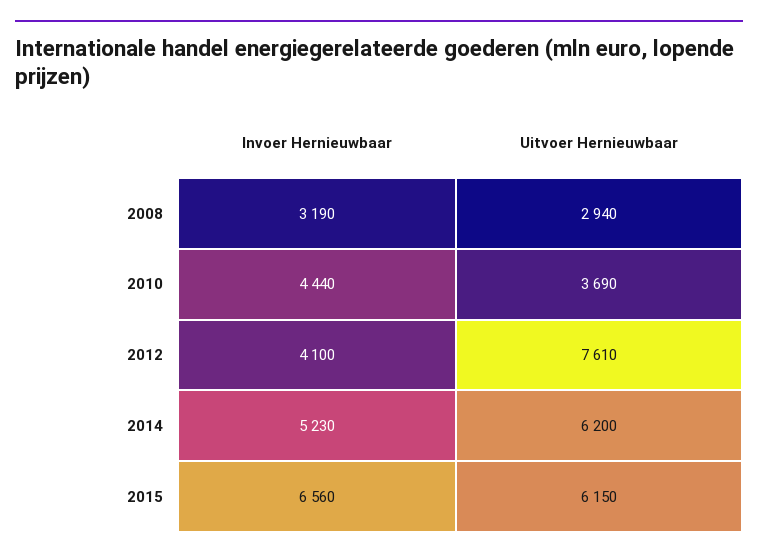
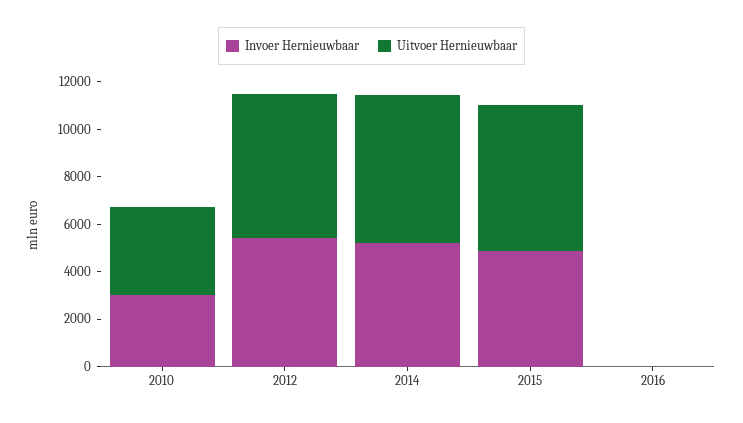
Invoer Hernieuwbaar, 2008: 3190 -> none
Uitvoer Hernieuwbaar, 2008: 2940 -> none
Invoer Hernieuwbaar, 2010: 4440 -> 3000
Invoer Hernieuwbaar, 2012: 4100 -> 5500
Uitvoer Hernieuwbaar, 2012: 7610 -> 6000
Invoer Hernieuwbaar, 2015: 6560 -> 5000
Invoer Hernieuwbaar, 2016: none -> 0
Uitvoer Hernieuwbaar, 2016: none -> 0

